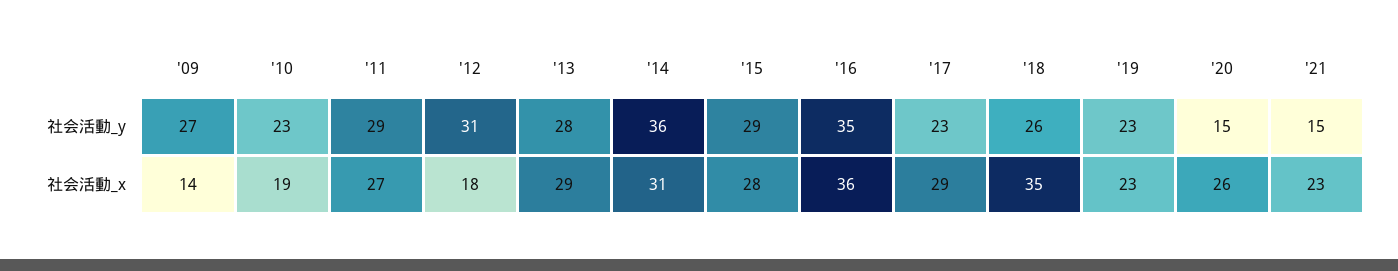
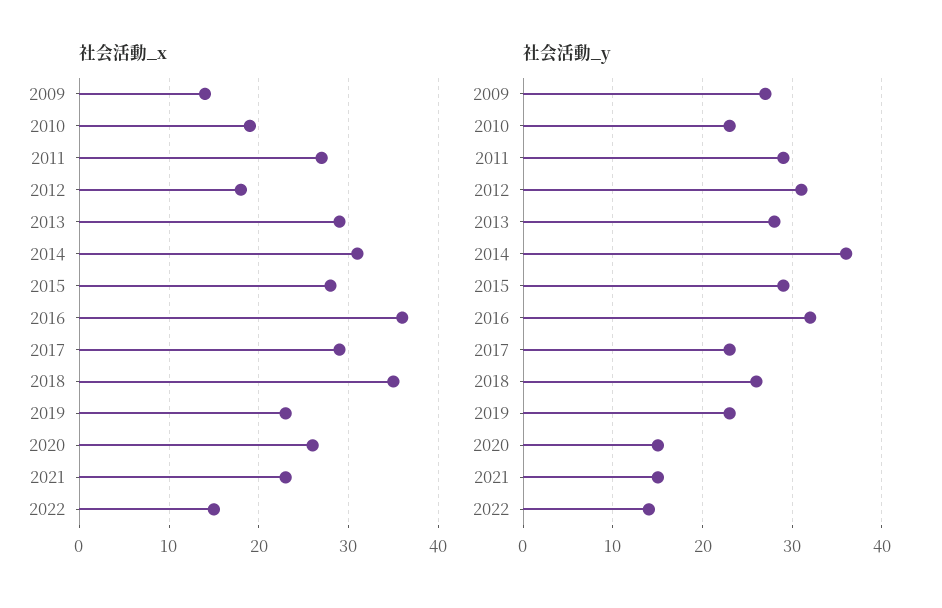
社会活動_y, '16: 35 -> 32
社会活動_x, 2022: none -> 15
社会活動_y, 2022: none -> 14

